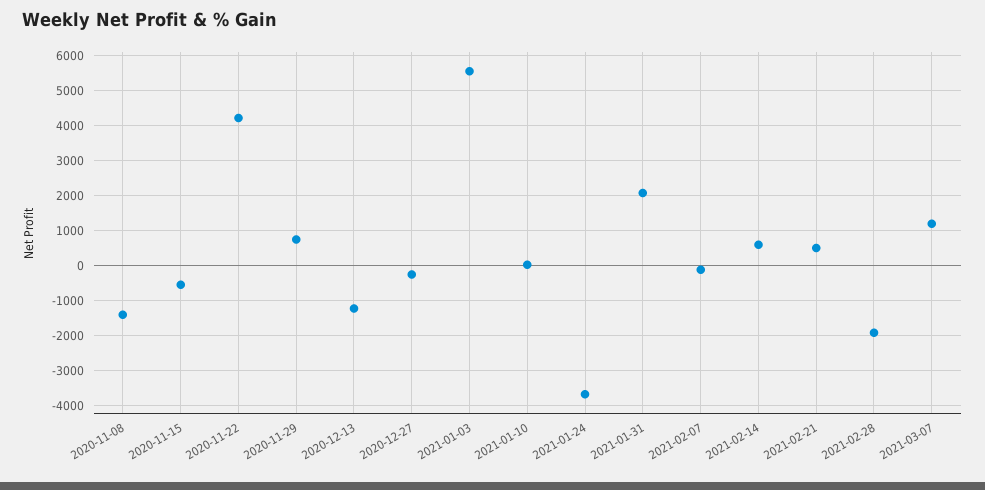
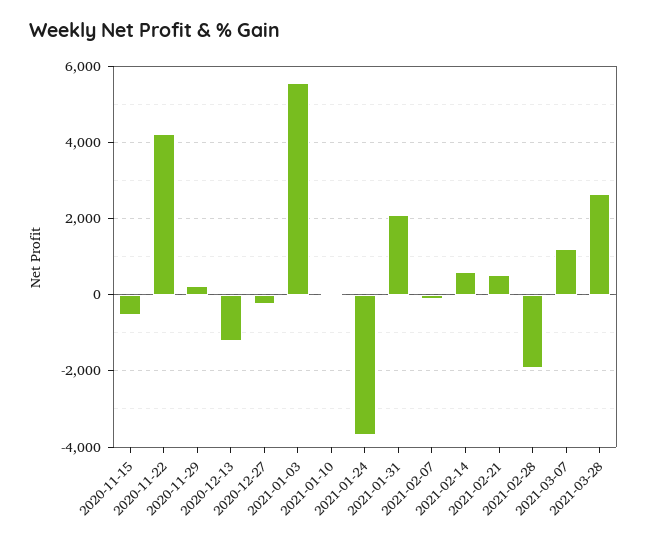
2020-11-08: -1400 -> none
2020-11-29: 800 -> 200
2021-03-28: none -> 2600

